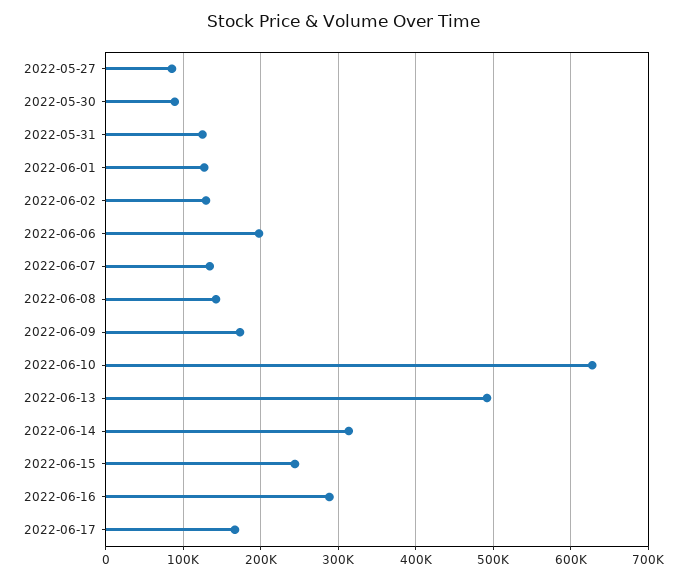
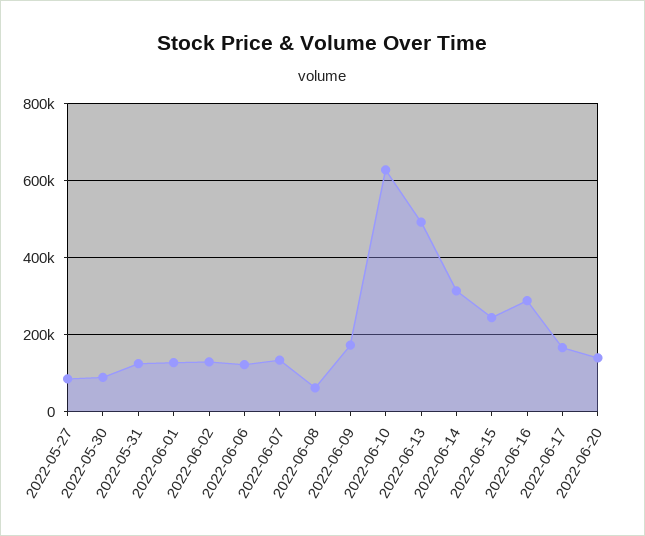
2022-06-06: 200000 -> 120000
2022-06-08: 140000 -> 60000
2022-06-20: none -> 140000

